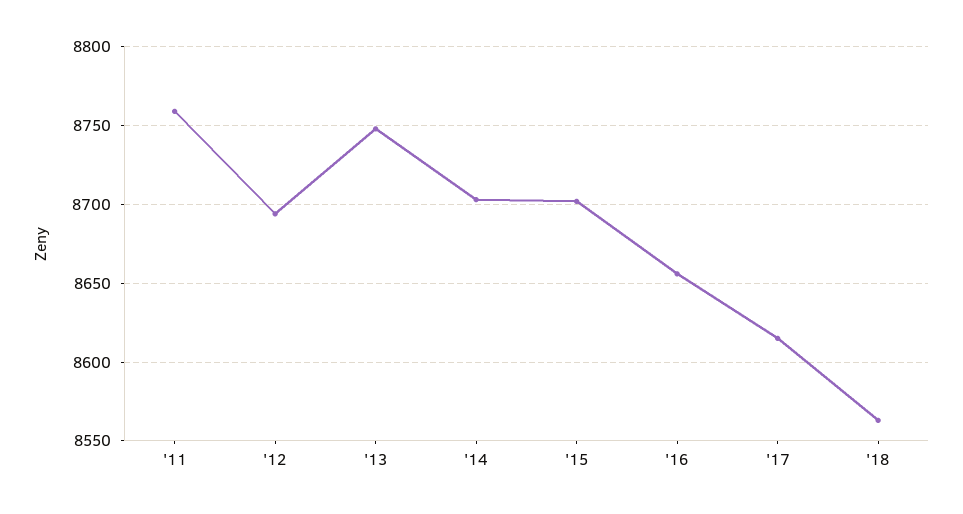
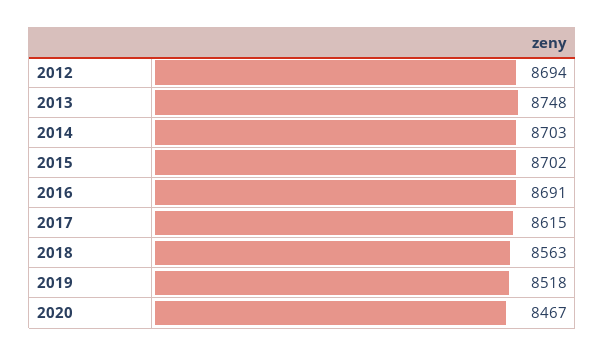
'11: 8760 -> none
'16: 8655 -> 8691
2019: none -> 8518
2020: none -> 8467

